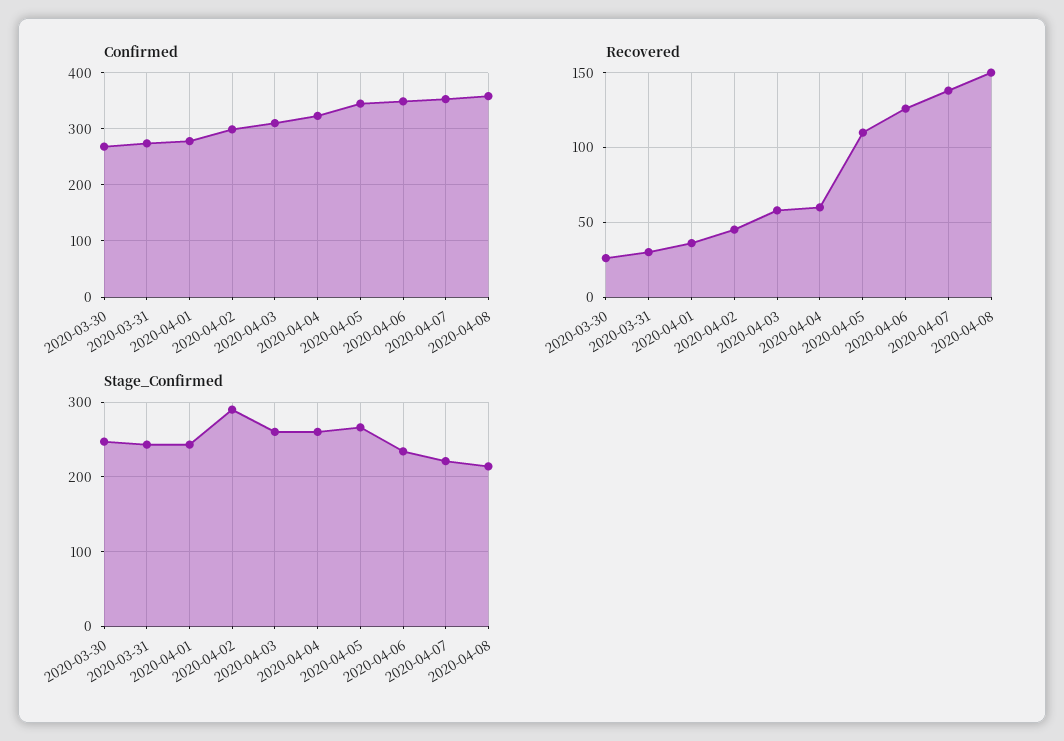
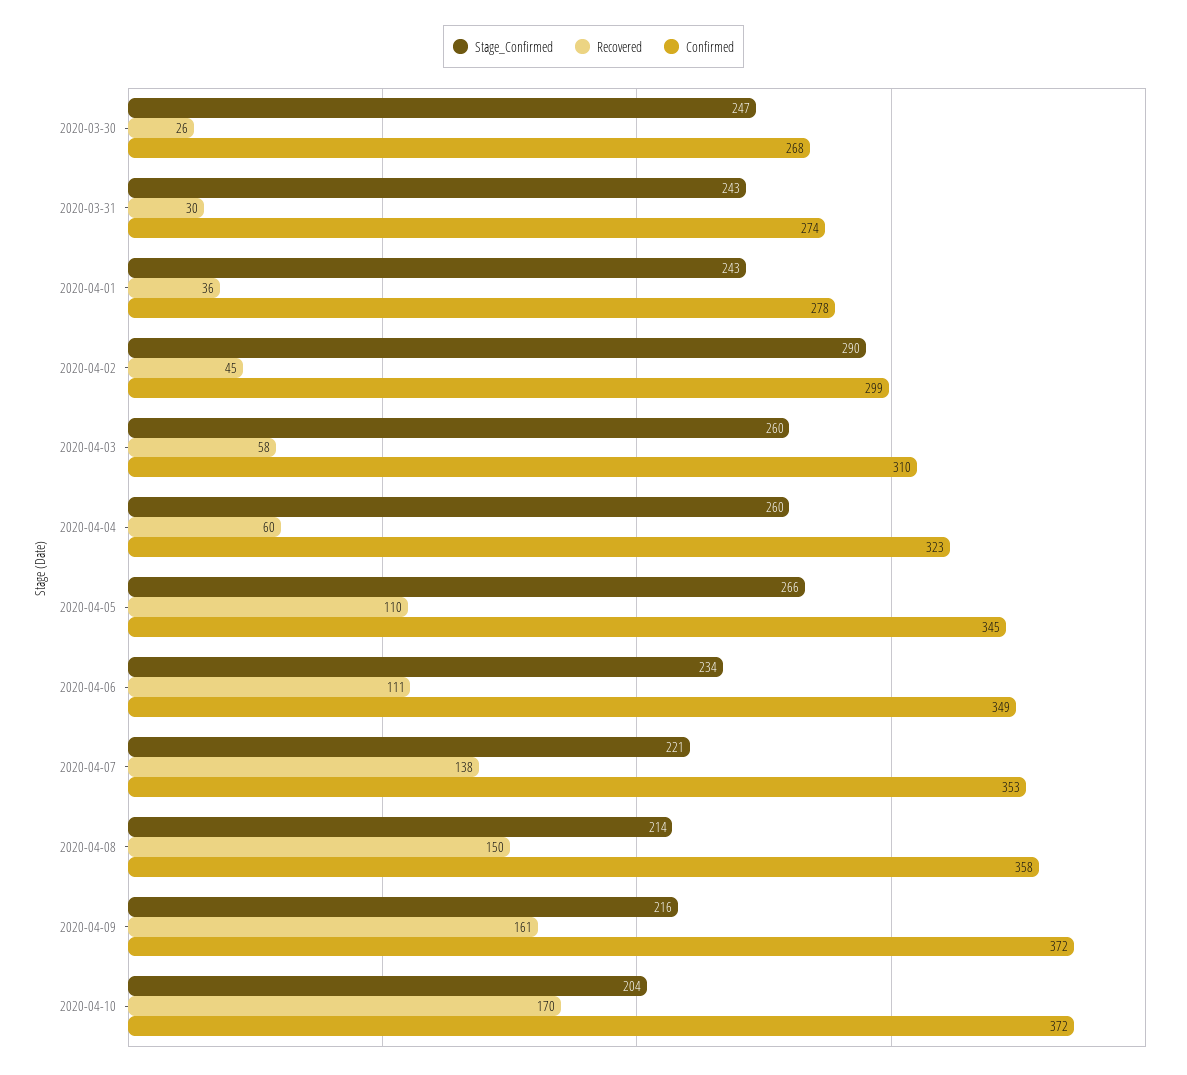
Recovered, 2020-04-06: 125 -> 111
Stage_Confirmed, 2020-04-09: none -> 216
Recovered, 2020-04-09: none -> 161
Confirmed, 2020-04-09: none -> 372
Stage_Confirmed, 2020-04-10: none -> 204
Recovered, 2020-04-10: none -> 170
Confirmed, 2020-04-10: none -> 372

